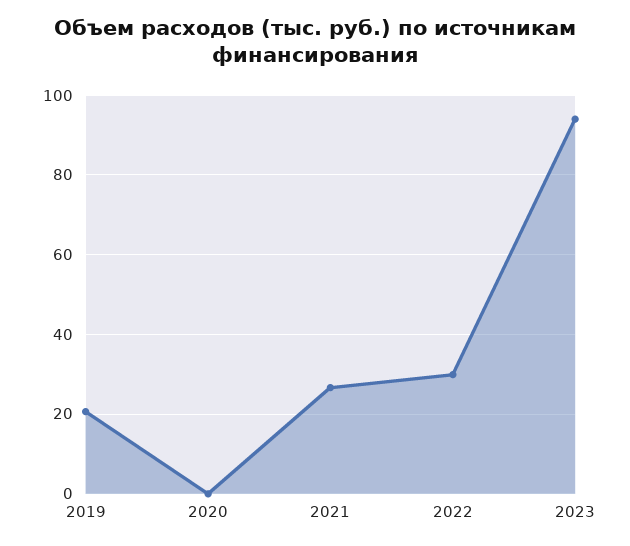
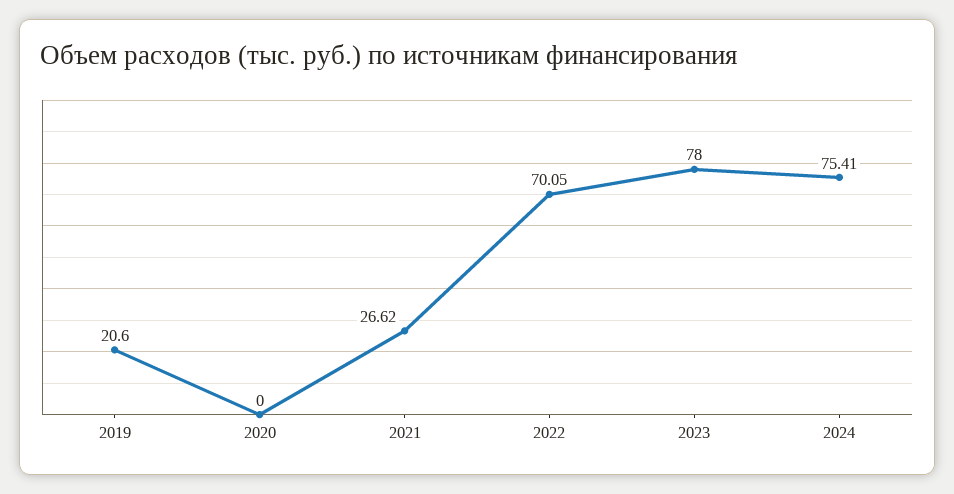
2022: 30 -> 70.05
2023: 94 -> 78
2024: none -> 75.41

